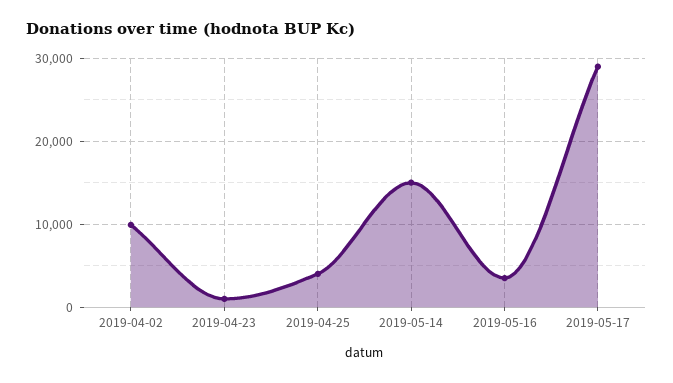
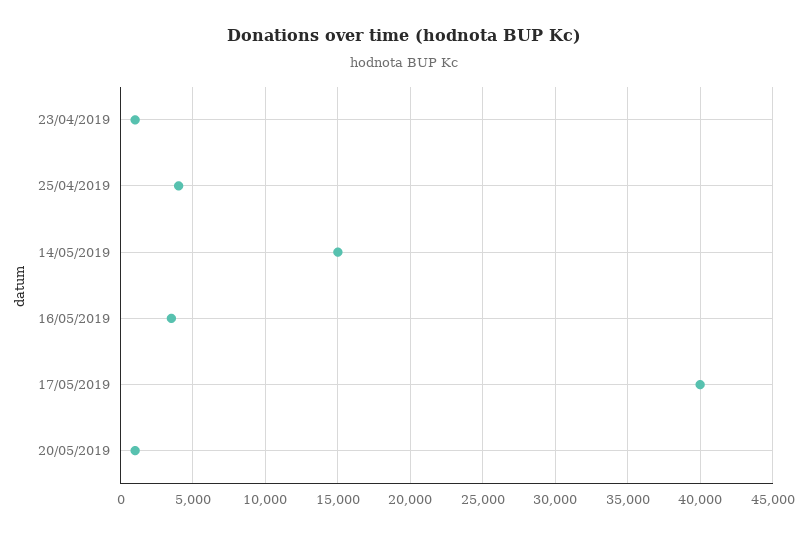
2019-04-02: 10000 -> none
2019-05-17: 29000 -> 40000
20/05/2019: none -> 1000

